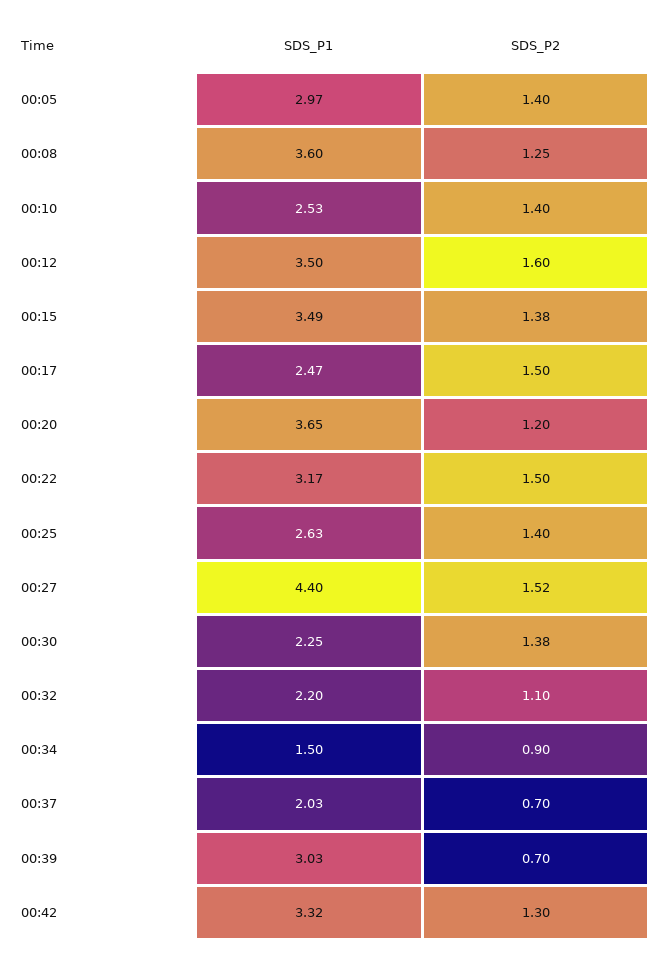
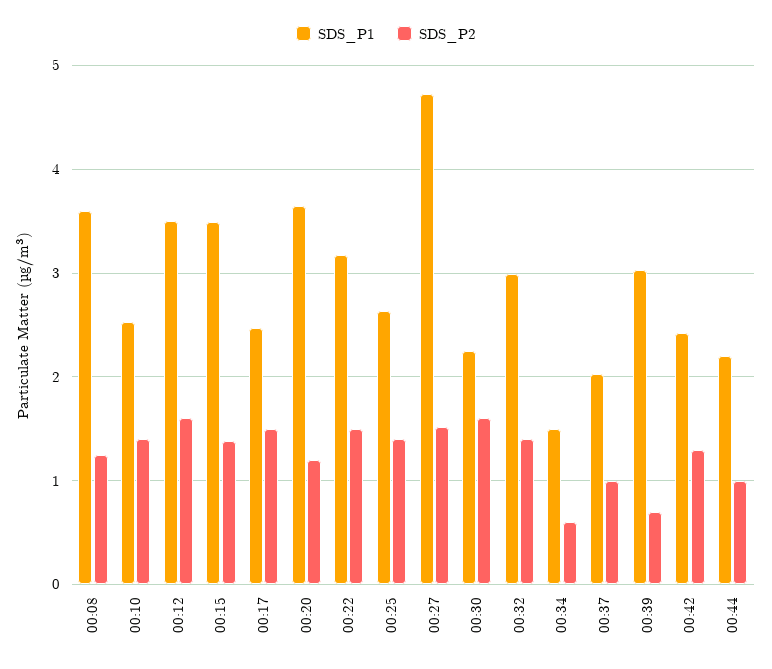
SDS_P1, 00:05: 2.97 -> none
SDS_P2, 00:05: 1.4 -> none
SDS_P1, 00:27: 4.4 -> 4.7
SDS_P2, 00:30: 1.38 -> 1.6
SDS_P1, 00:32: 2.2 -> 3
SDS_P2, 00:32: 1.1 -> 1.4
SDS_P2, 00:34: 0.9 -> 0.6
SDS_P2, 00:37: 0.7 -> 1
SDS_P1, 00:42: 3.32 -> 2.4
SDS_P1, 00:44: none -> 2.2
SDS_P2, 00:44: none -> 1

